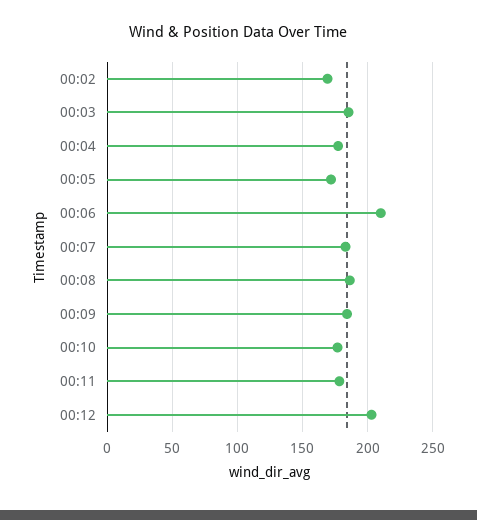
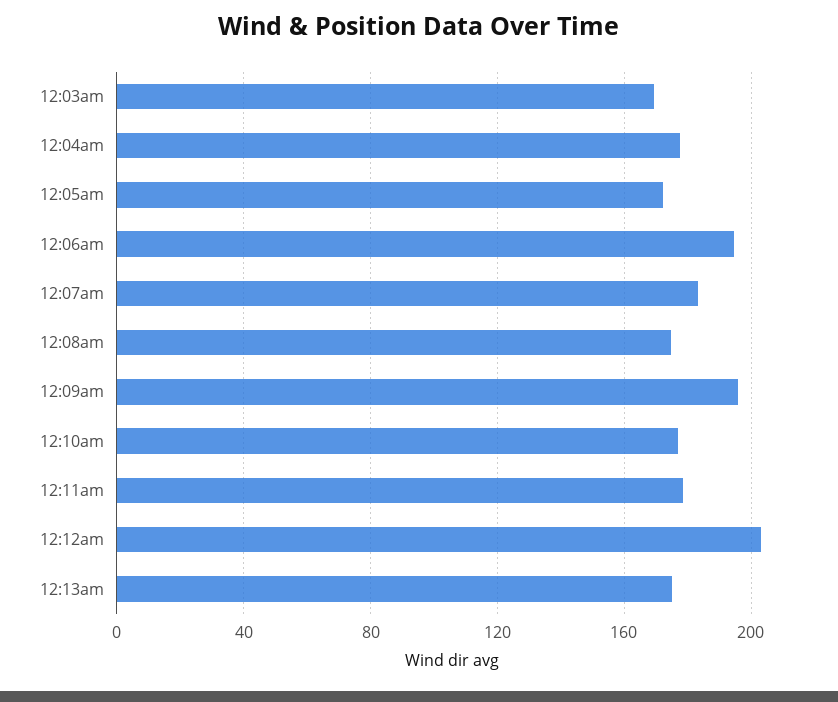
00:02: 170 -> none
00:03: 185 -> 170
00:06: 210 -> 195
00:08: 185 -> 175
00:09: 185 -> 195
12:13am: none -> 175

